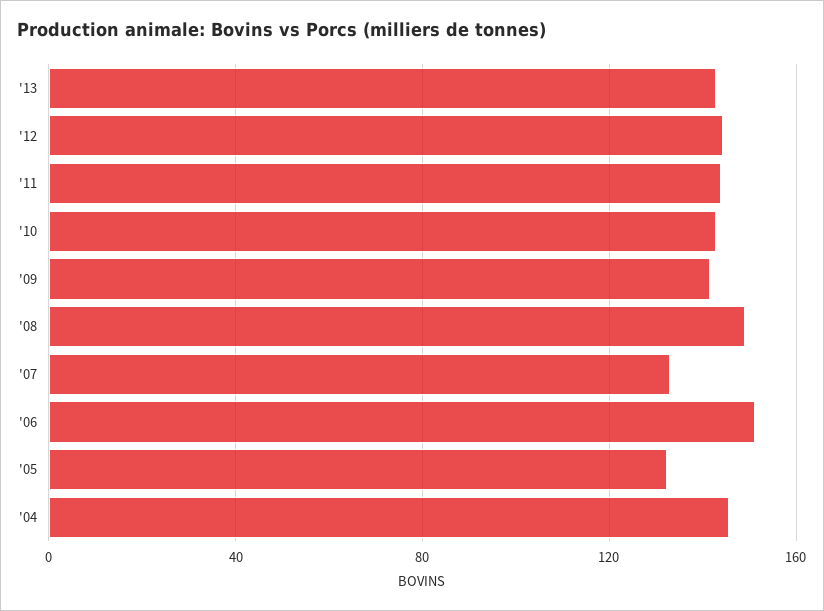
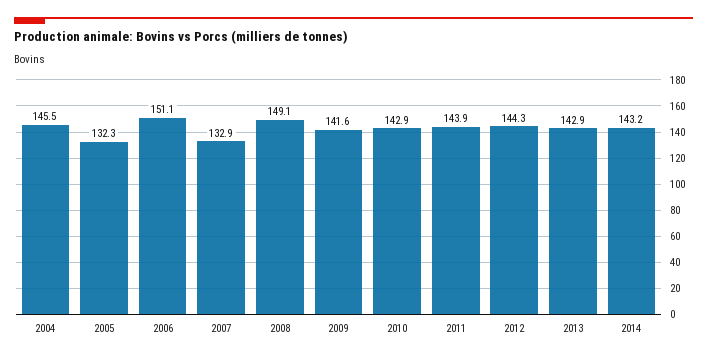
2014: none -> 143.2

